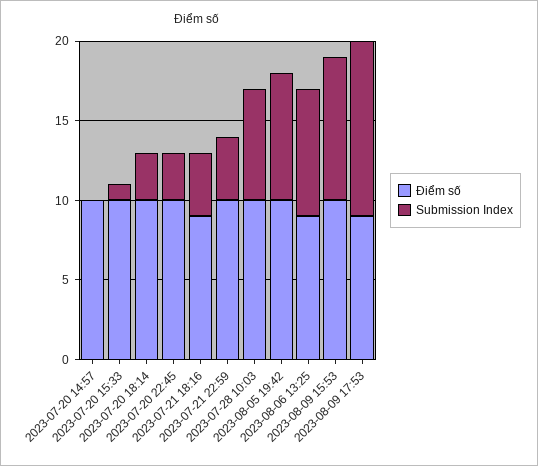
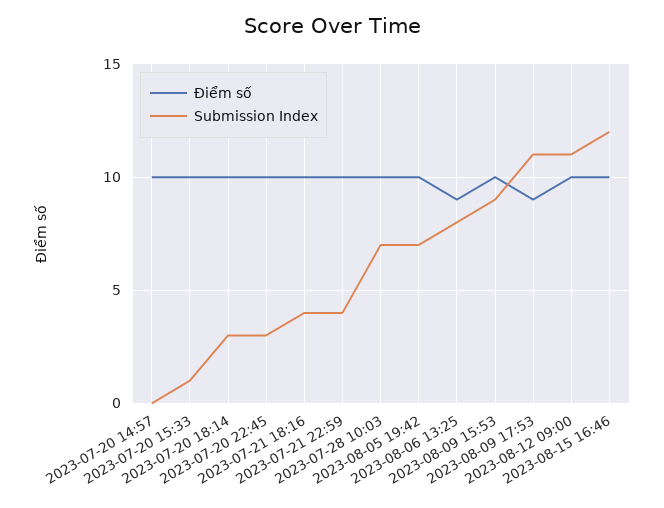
Điểm số, 2023-07-21 18:16: 9 -> 10
Submission Index, 2023-08-05 19:42: 8 -> 7
Điểm số, 2023-08-12 09:00: none -> 10
Submission Index, 2023-08-12 09:00: none -> 11
Điểm số, 2023-08-15 16:46: none -> 10
Submission Index, 2023-08-15 16:46: none -> 12

